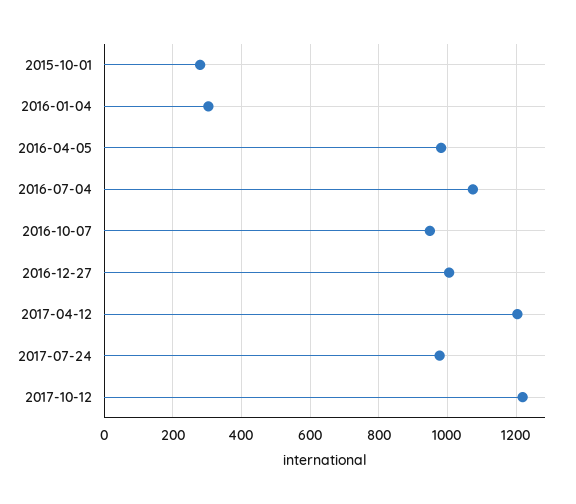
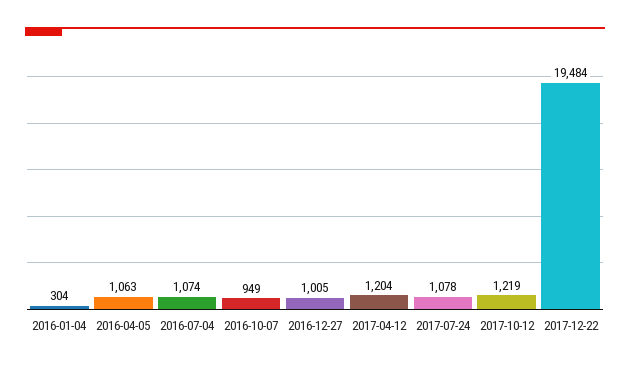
2015-10-01: 280 -> none
2016-04-05: 980 -> 1063
2017-07-24: 980 -> 1078
2017-12-22: none -> 19484

